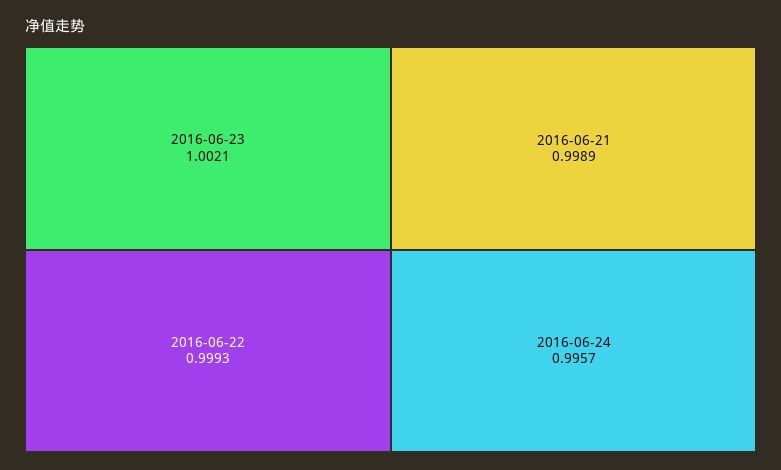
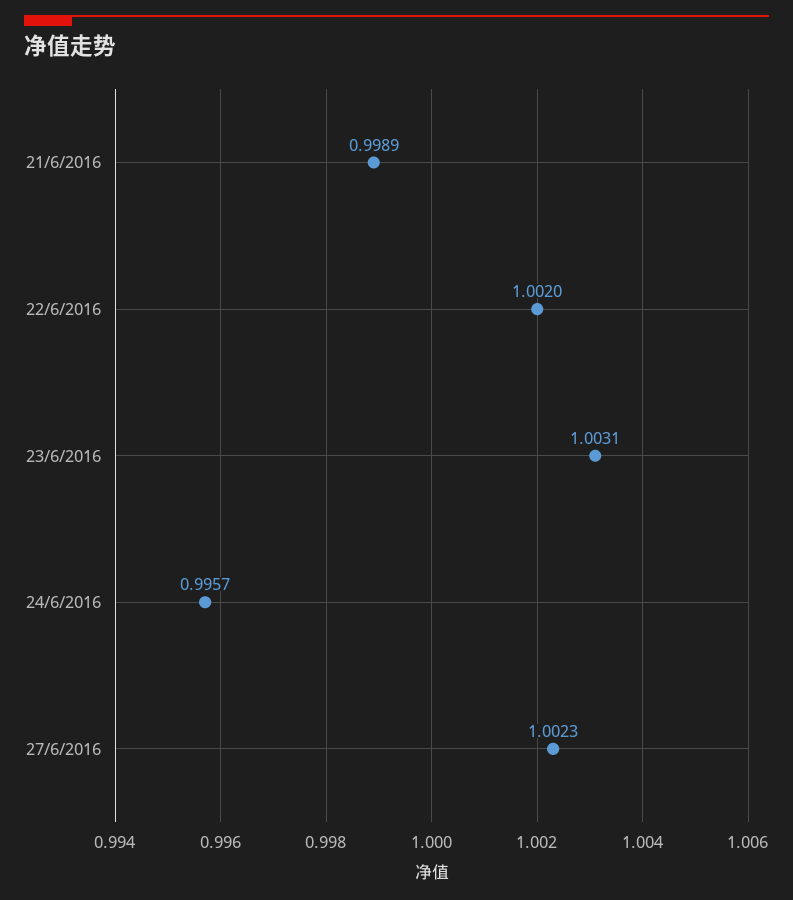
2016-06-23: 1.0021 -> 1.0031
2016-06-22: 0.9993 -> 1.002
27/6/2016: none -> 1.0023

